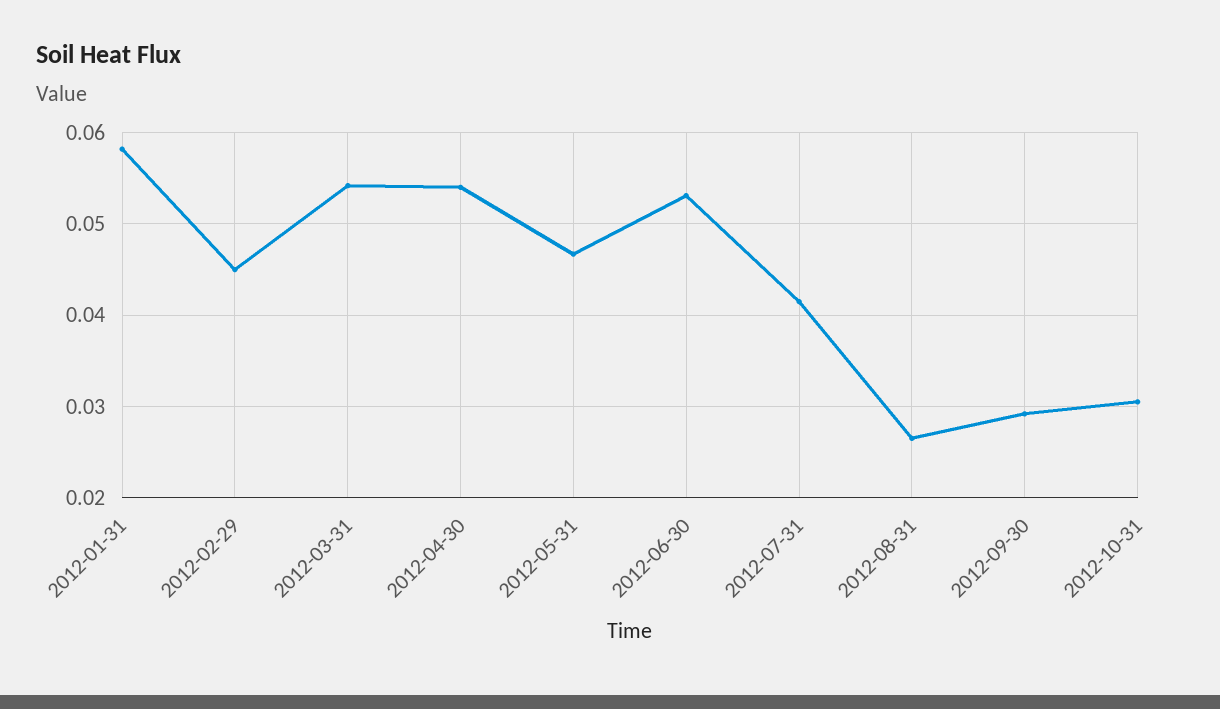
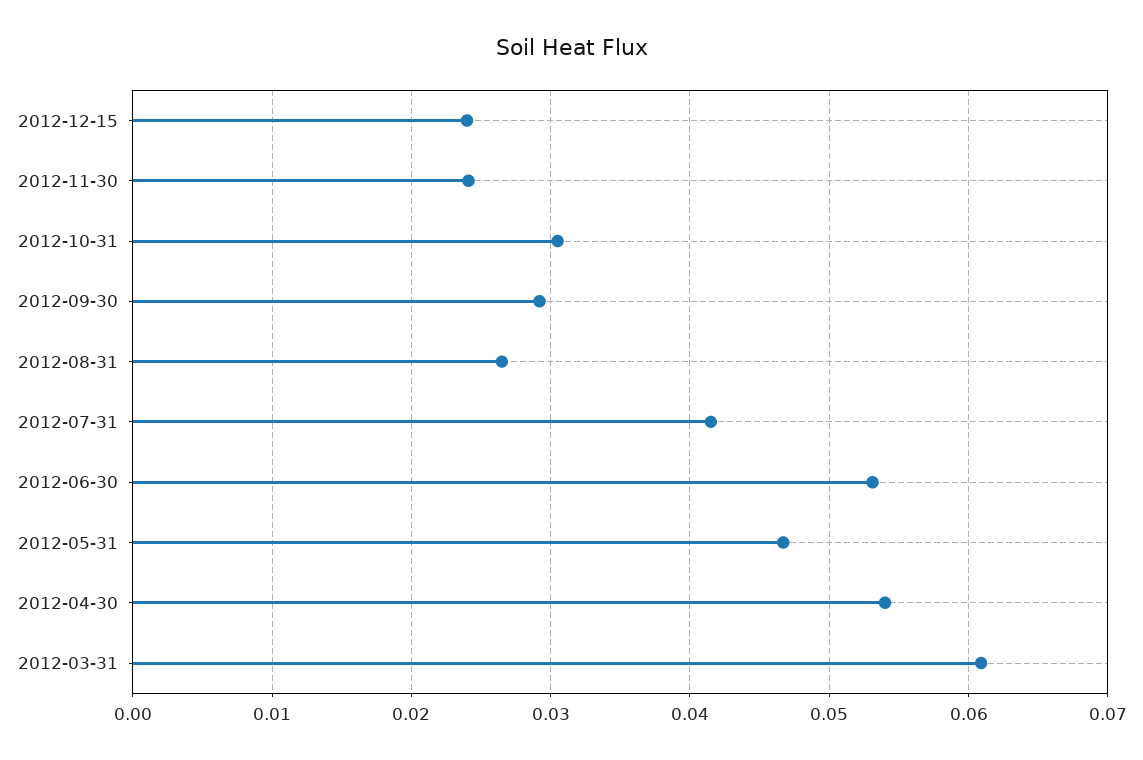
2012-01-31: 0.058 -> none
2012-02-29: 0.045 -> none
2012-03-31: 0.054 -> 0.061
2012-12-15: none -> 0.024
2012-11-30: none -> 0.024

